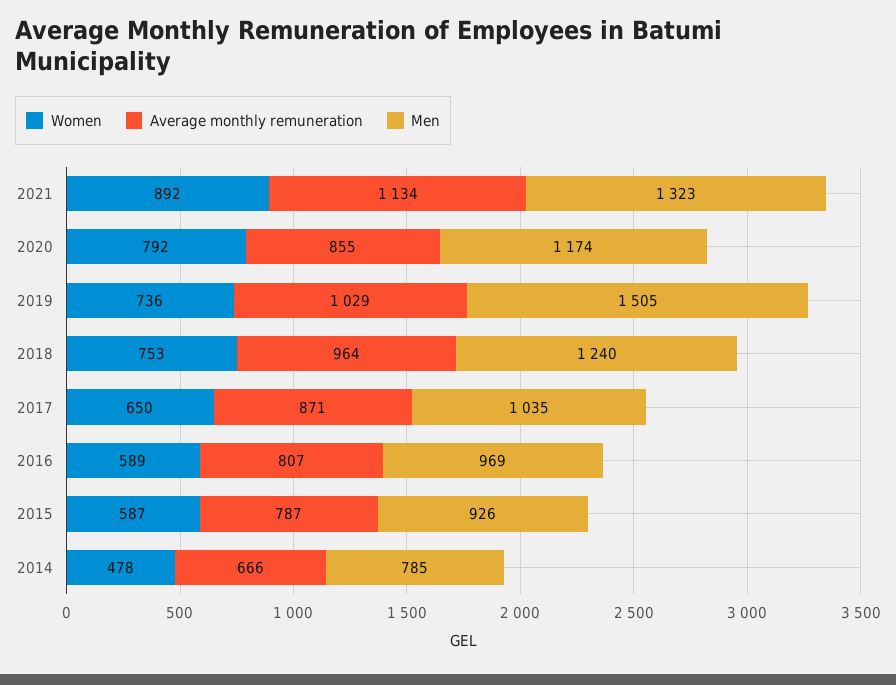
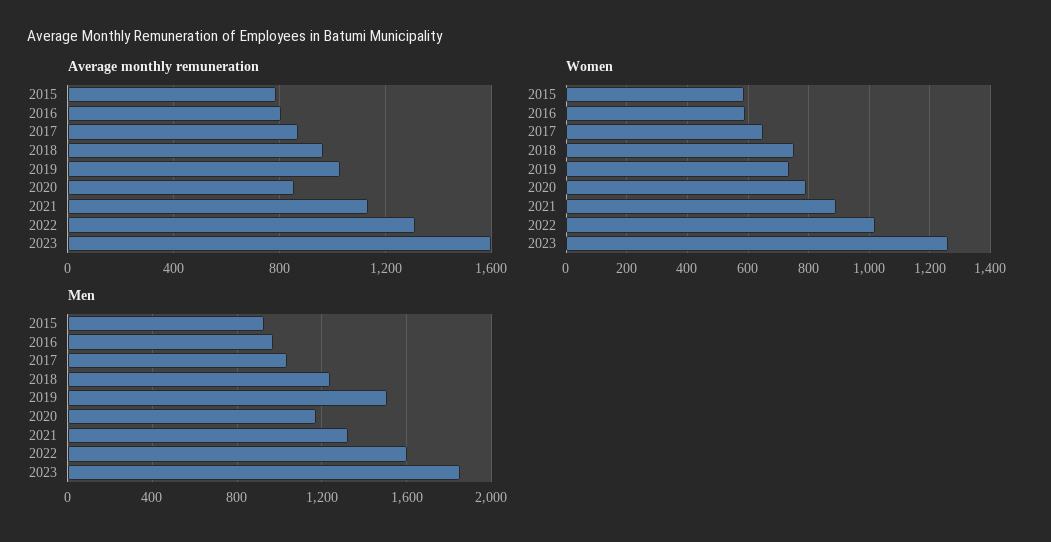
Women, 2014: 478 -> none
Average monthly remuneration, 2014: 666 -> none
Men, 2014: 785 -> none
Average monthly remuneration, 2022: none -> 1300
Average monthly remuneration, 2023: none -> 1600
Women, 2022: none -> 1020
Women, 2023: none -> 1260
Men, 2022: none -> 1600
Men, 2023: none -> 1850

